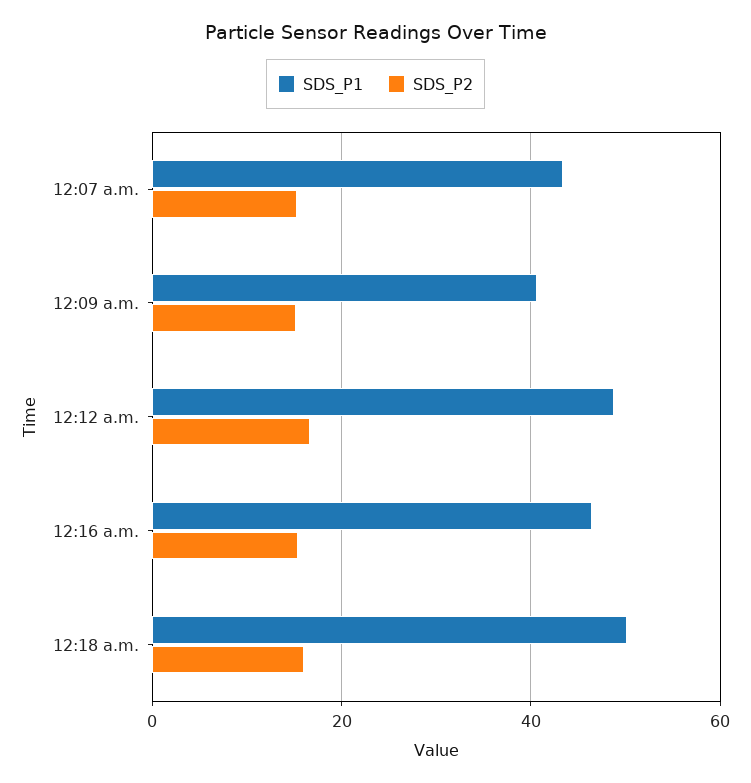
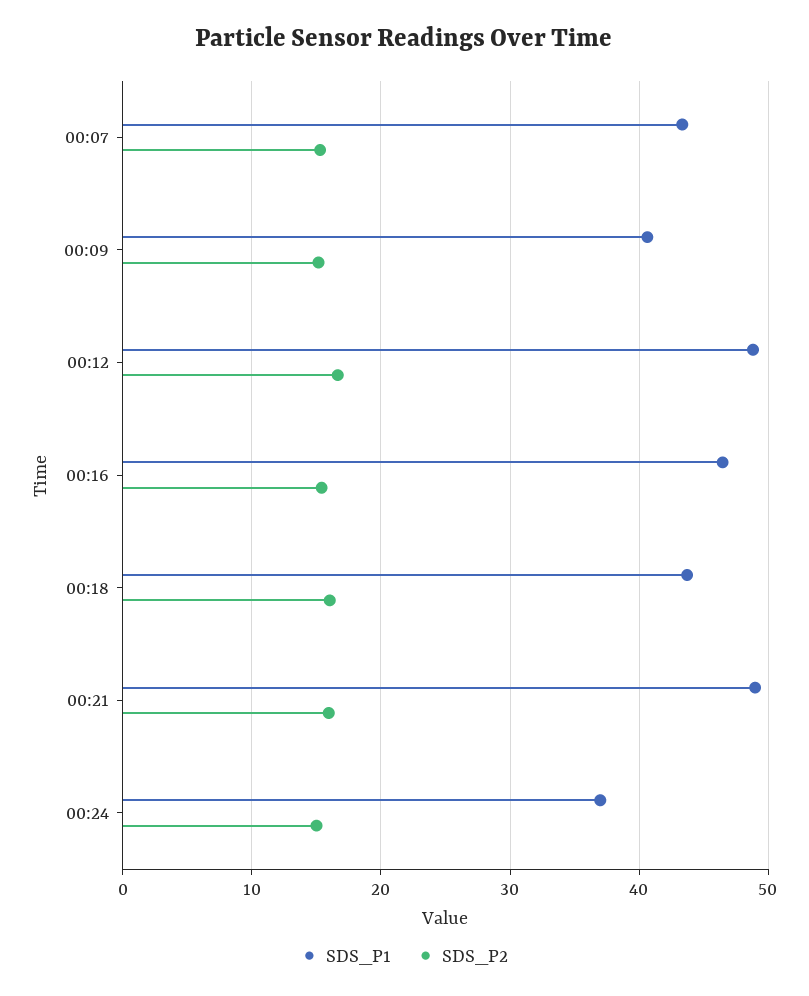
SDS_P1, 12:18 a.m.: 50 -> 44
SDS_P1, 00:21: none -> 49
SDS_P2, 00:21: none -> 16
SDS_P1, 00:24: none -> 37
SDS_P2, 00:24: none -> 15

